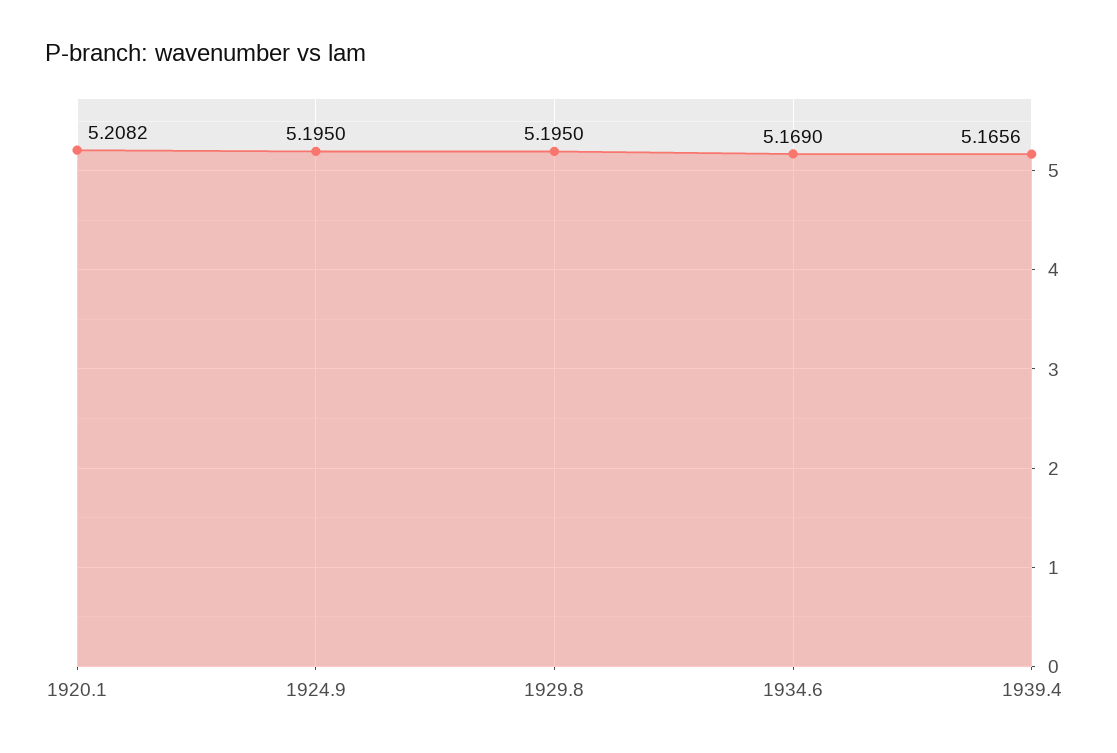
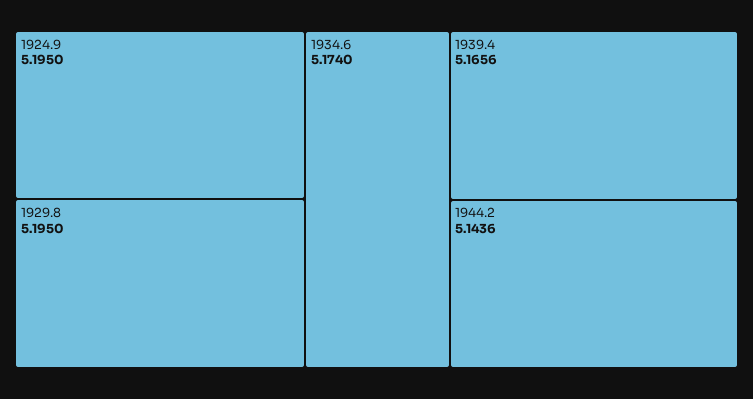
1920.1: 5.2082 -> none
1934.6: 5.169 -> 5.174
1944.2: none -> 5.1436

